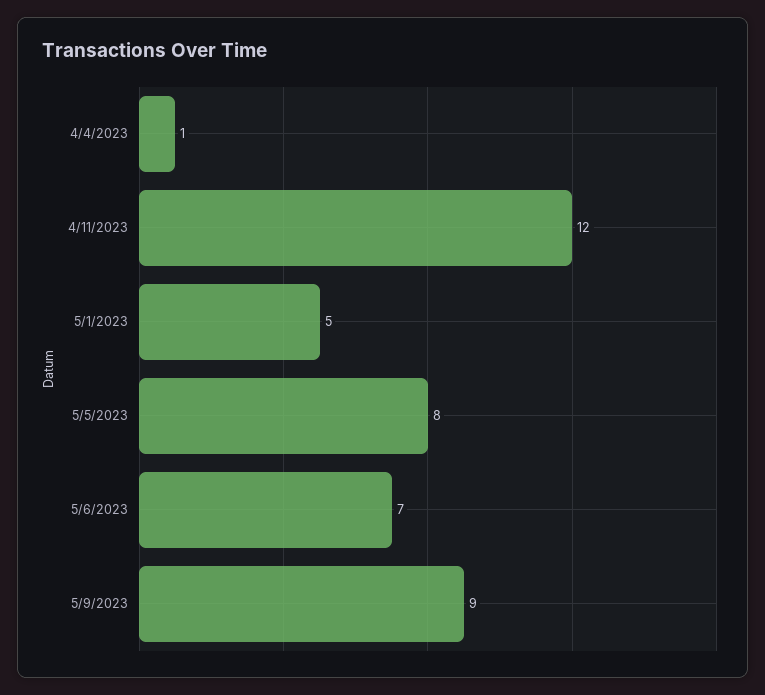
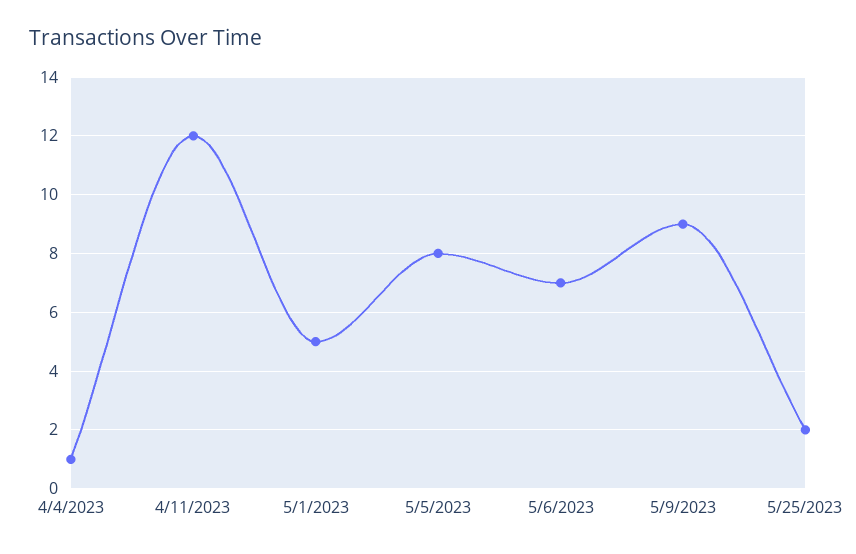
5/25/2023: none -> 2

